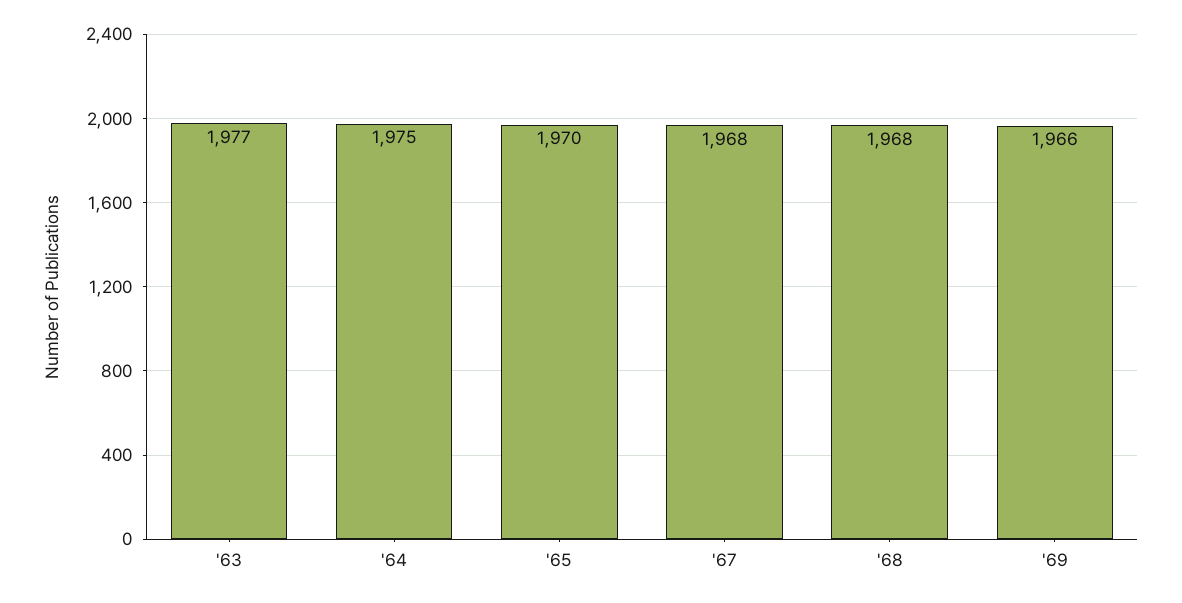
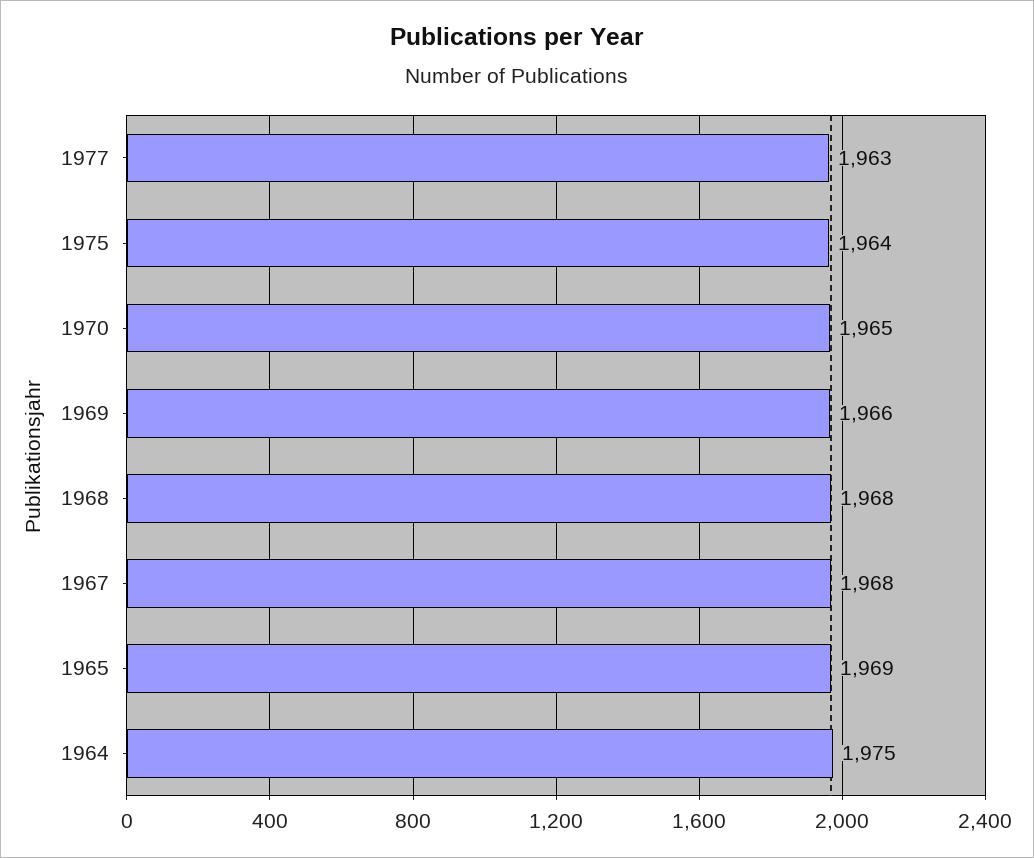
'63: 1977 -> none
'65: 1970 -> 1969
1977: none -> 1963
1975: none -> 1964
1970: none -> 1965

